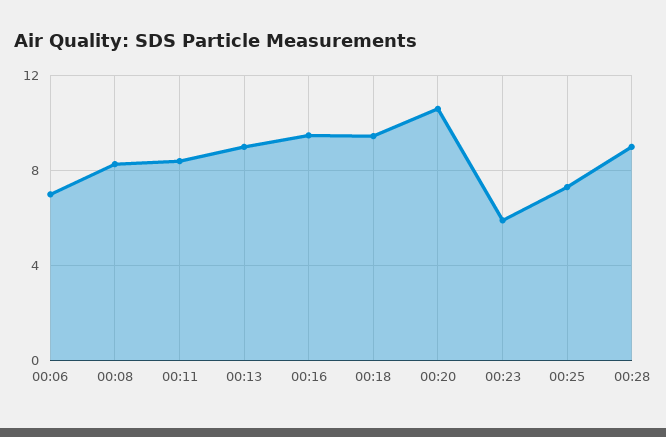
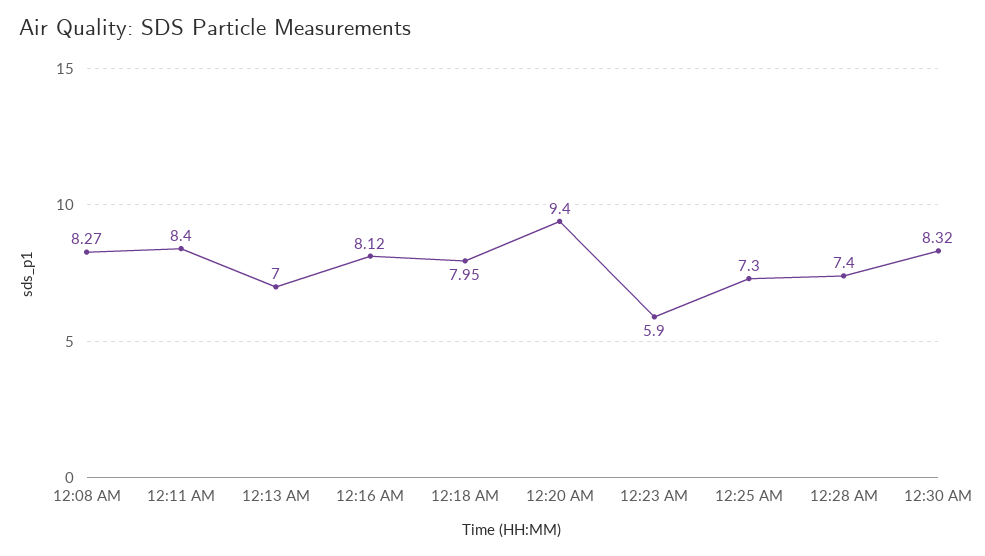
00:06: 7 -> none
00:13: 9 -> 7
00:16: 9.5 -> 8.12
00:18: 9.5 -> 7.95
00:20: 10.5 -> 9.4
00:28: 9 -> 7.4
12:30 AM: none -> 8.32

